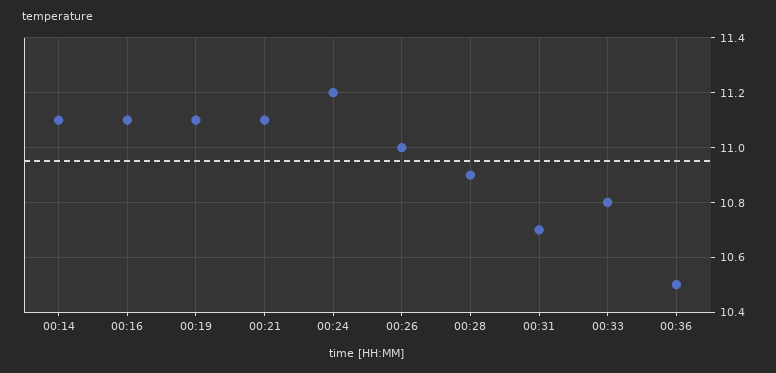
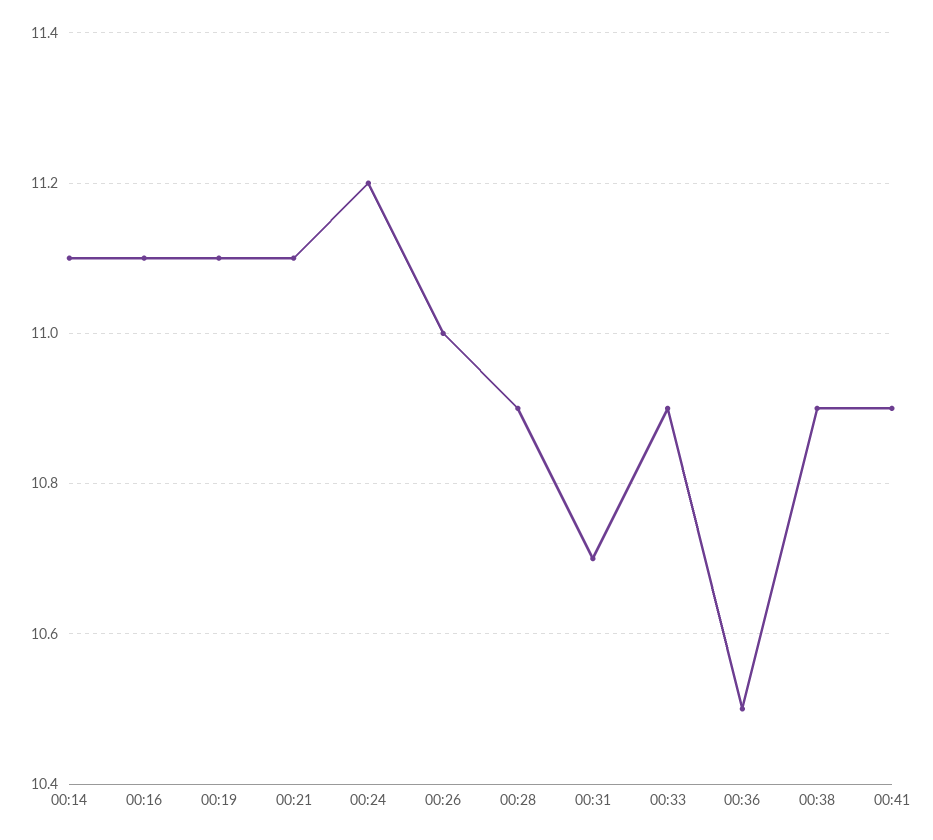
00:33: 10.8 -> 10.9
00:38: none -> 10.9
00:41: none -> 10.9

